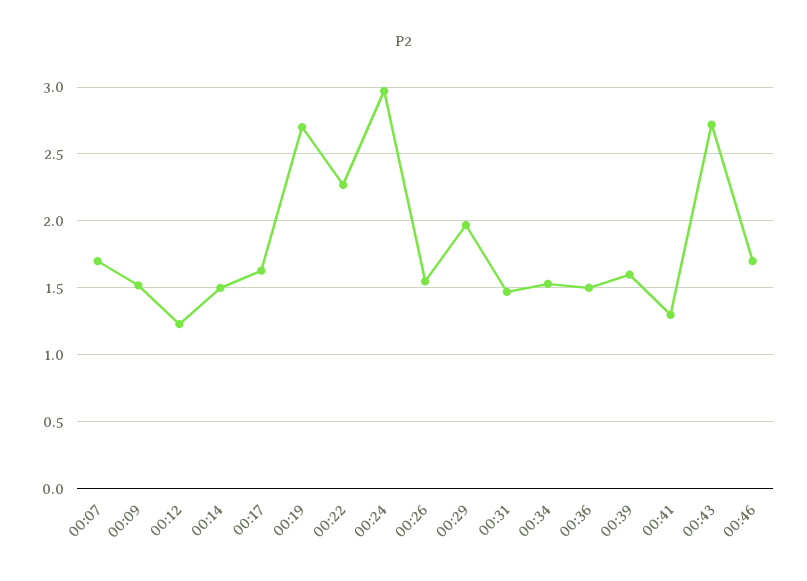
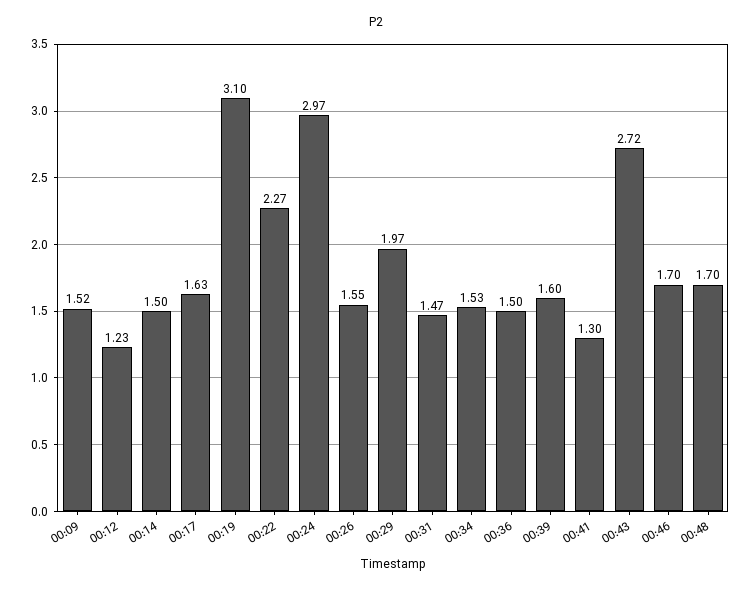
00:07: 1.7 -> none
00:19: 2.7 -> 3.1
00:48: none -> 1.7

